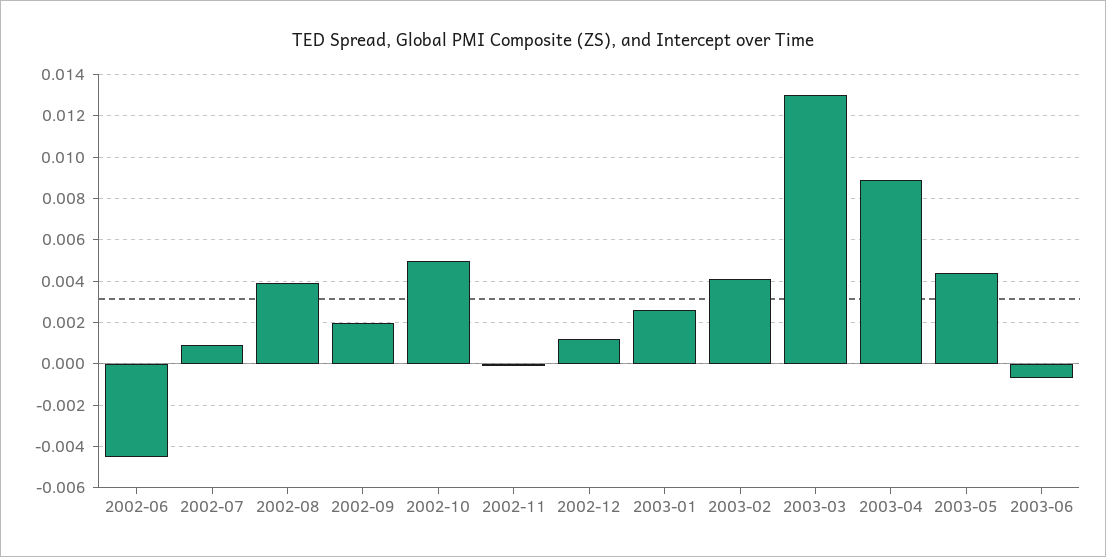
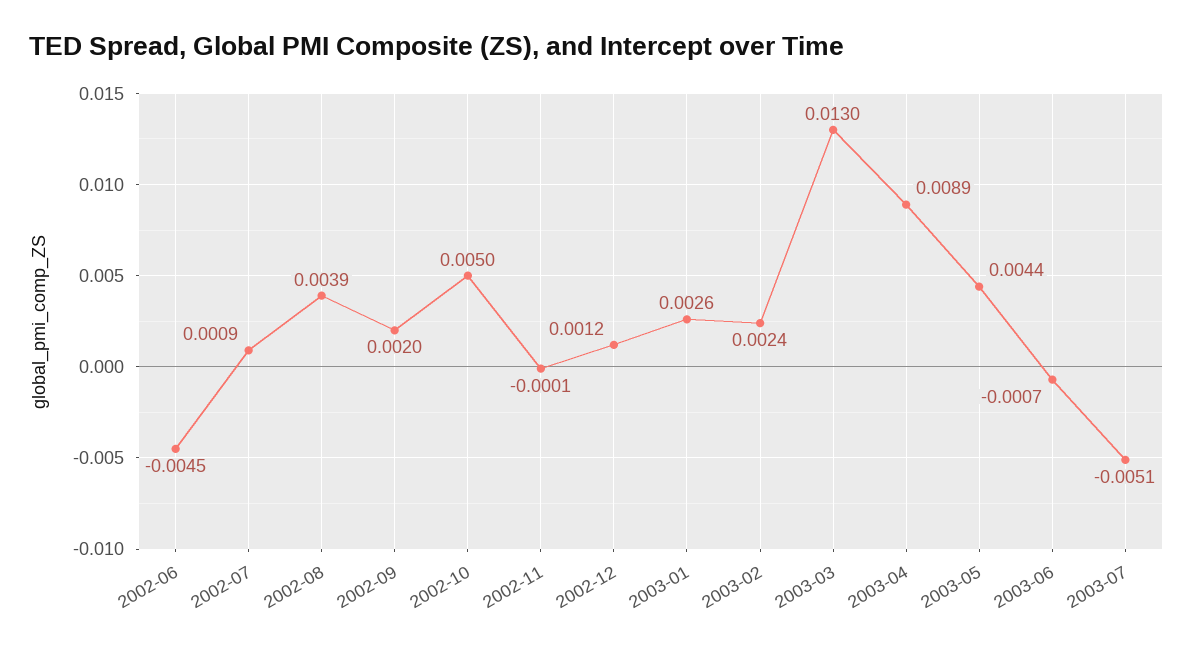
2003-02: 0.004 -> 0.0024
2003-07: none -> -0.0051

